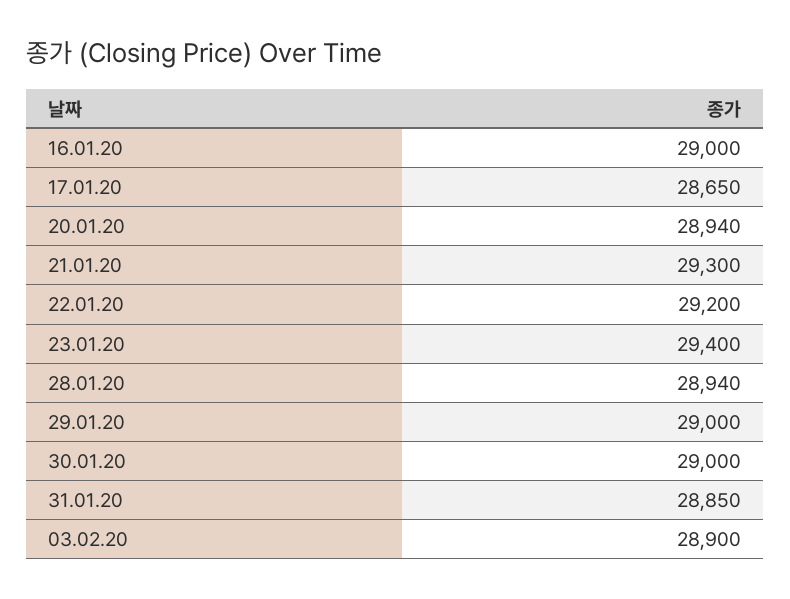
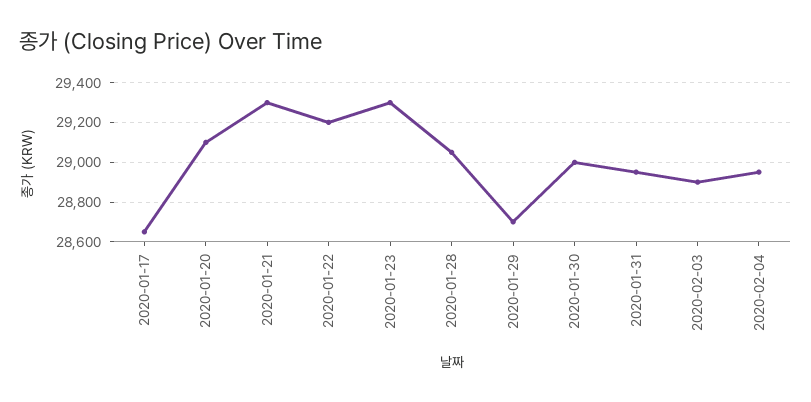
16.01.20: 29000 -> none
20.01.20: 28940 -> 29100
23.01.20: 29400 -> 29300
28.01.20: 28940 -> 29050
29.01.20: 29000 -> 28700
31.01.20: 28850 -> 28950
2020-02-04: none -> 28950

